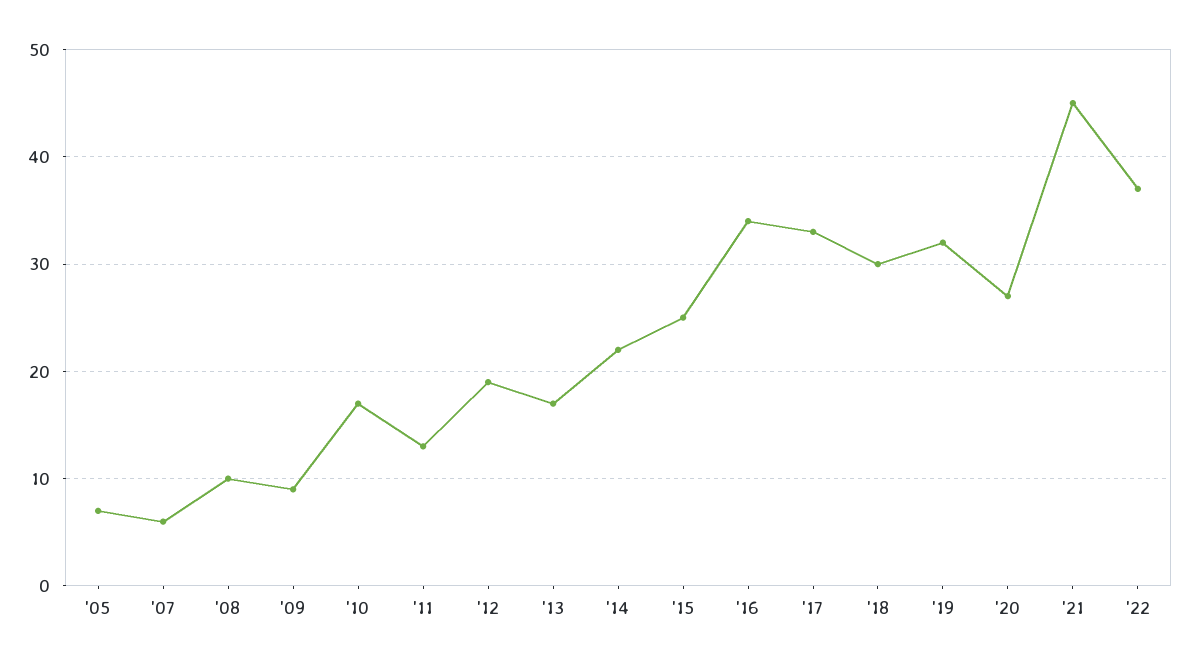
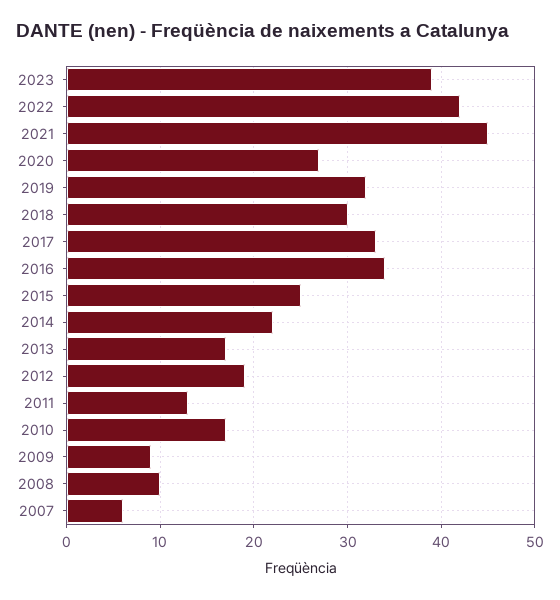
'05: 7 -> none
'22: 37 -> 42
2023: none -> 39

